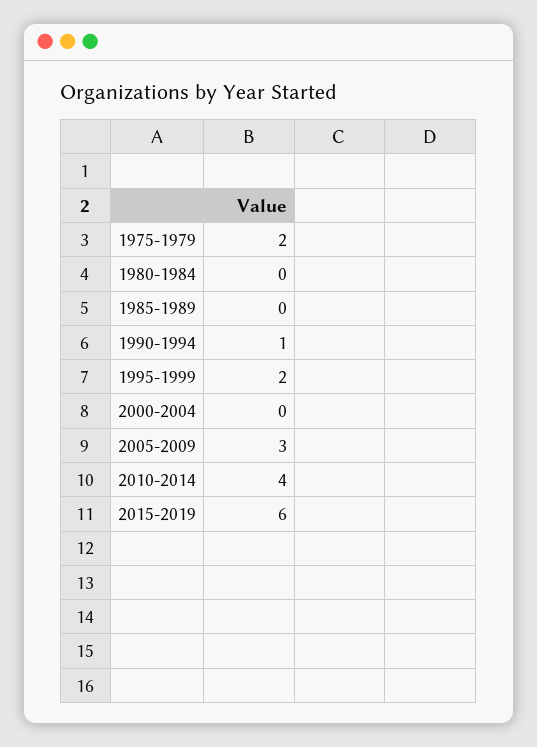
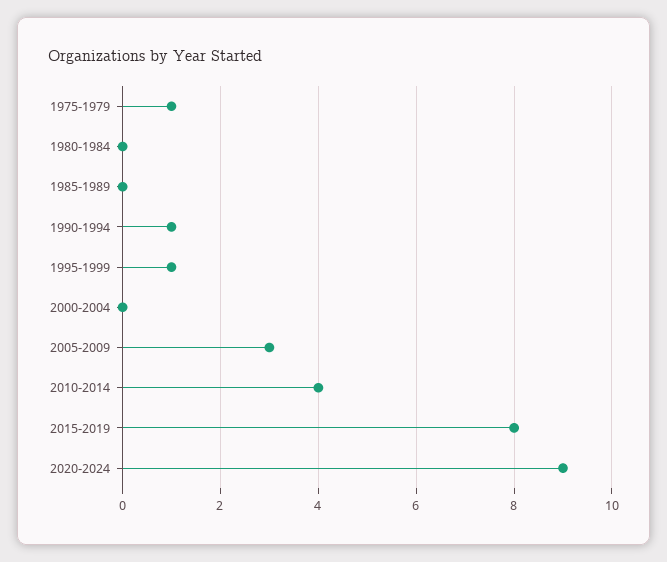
1975-1979: 2 -> 1
1995-1999: 2 -> 1
2015-2019: 6 -> 8
2020-2024: none -> 9

